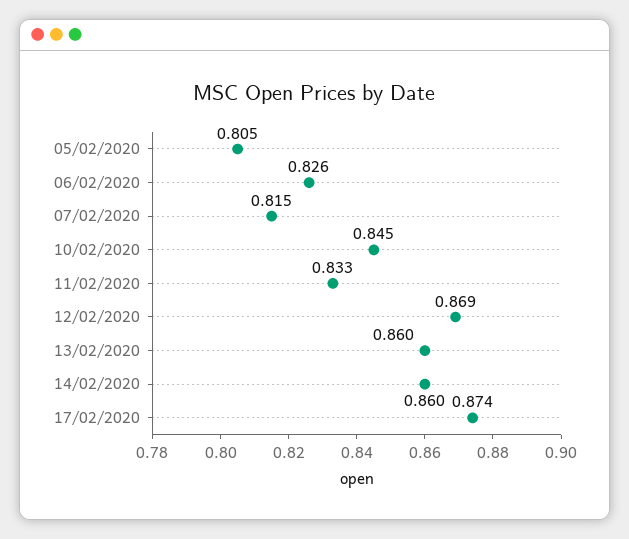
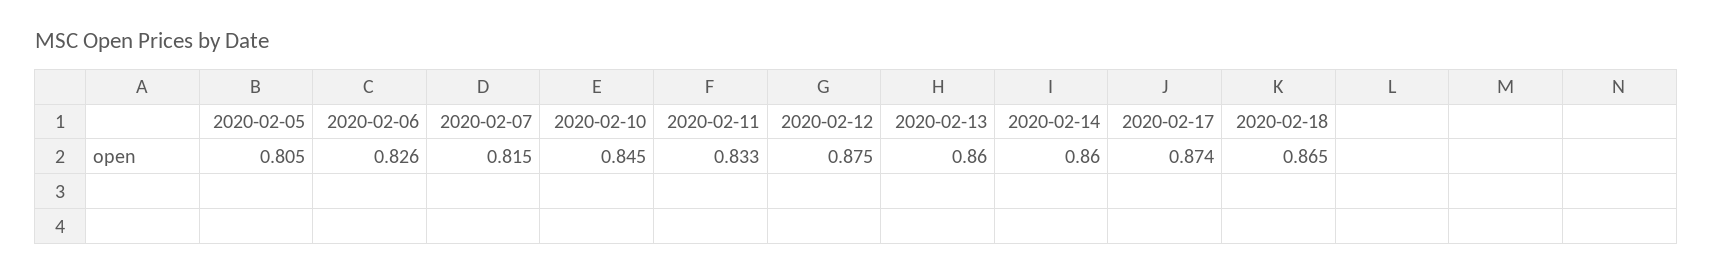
12/02/2020: 0.869 -> 0.875
2020-02-18: none -> 0.865

